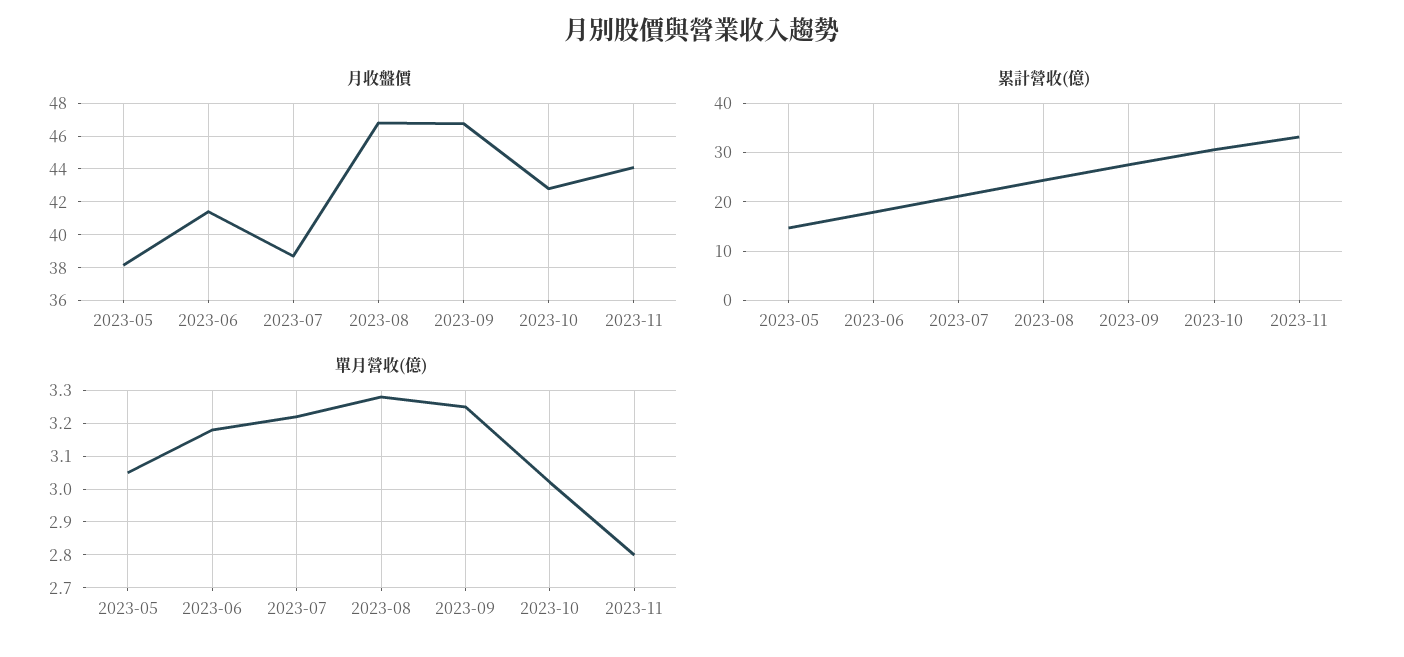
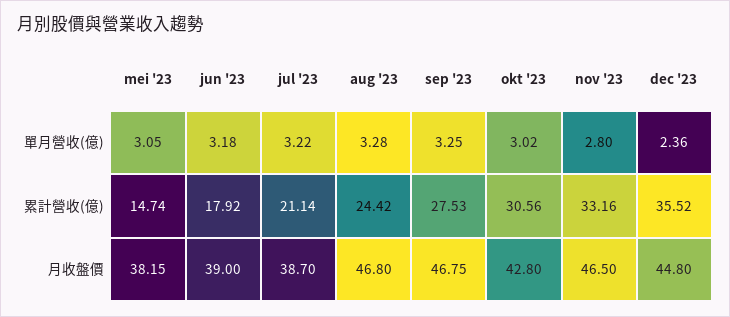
月收盤價, 2023-06: 41.5 -> 39
月收盤價, 2023-11: 44 -> 46.5
單月營收(億), dec '23: none -> 2.36
累計營收(億), dec '23: none -> 35.52
月收盤價, dec '23: none -> 44.8

